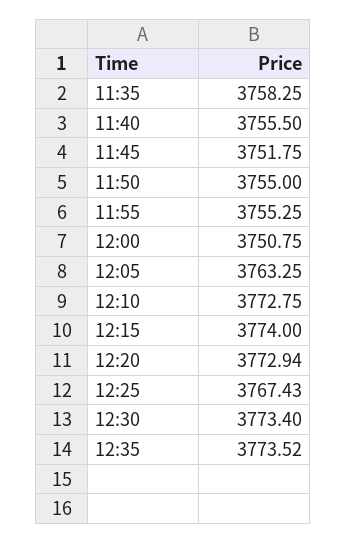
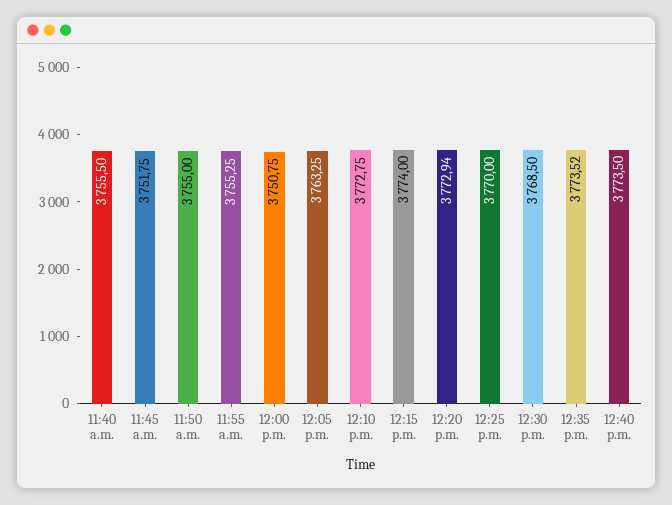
11:35: 3758.25 -> none
12:25: 3767.43 -> 3770
12:30: 3773.4 -> 3768.5
12:40 p.m.: none -> 3773.5

